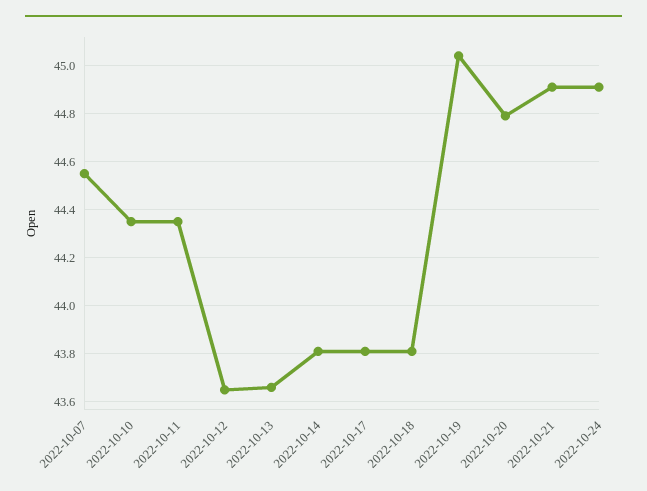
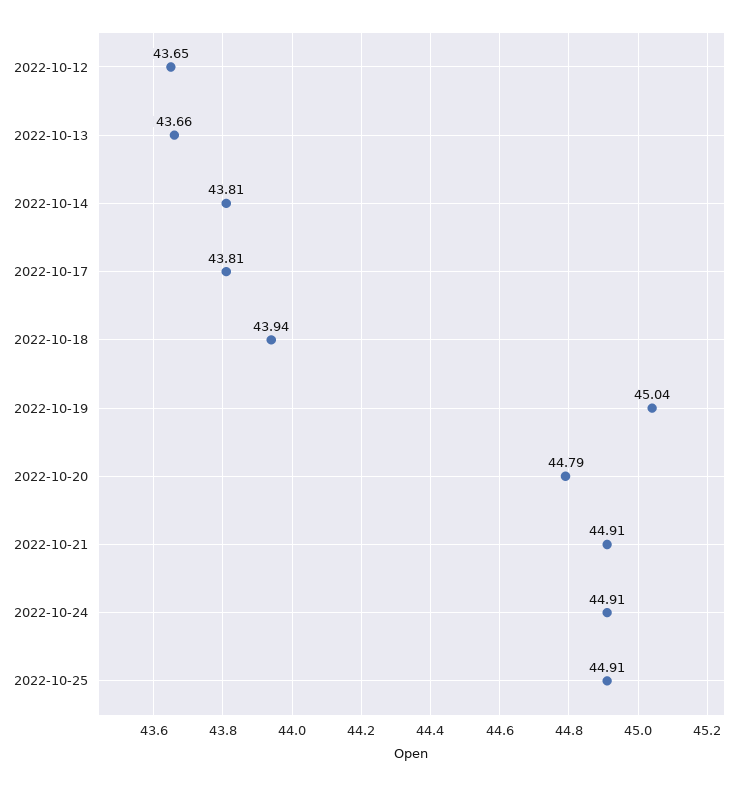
2022-10-07: 44.55 -> none
2022-10-10: 44.35 -> none
2022-10-11: 44.35 -> none
2022-10-18: 43.8 -> 43.94
2022-10-25: none -> 44.91

